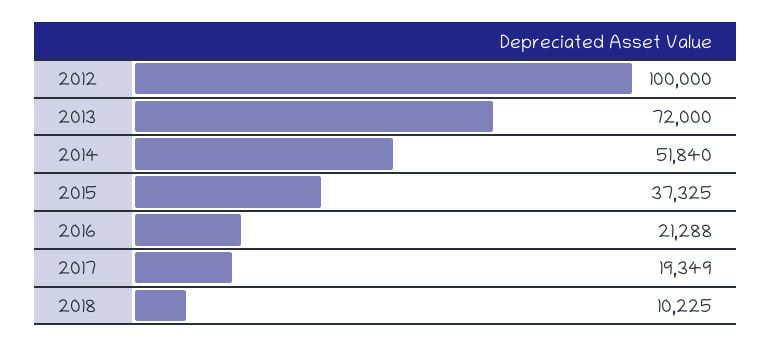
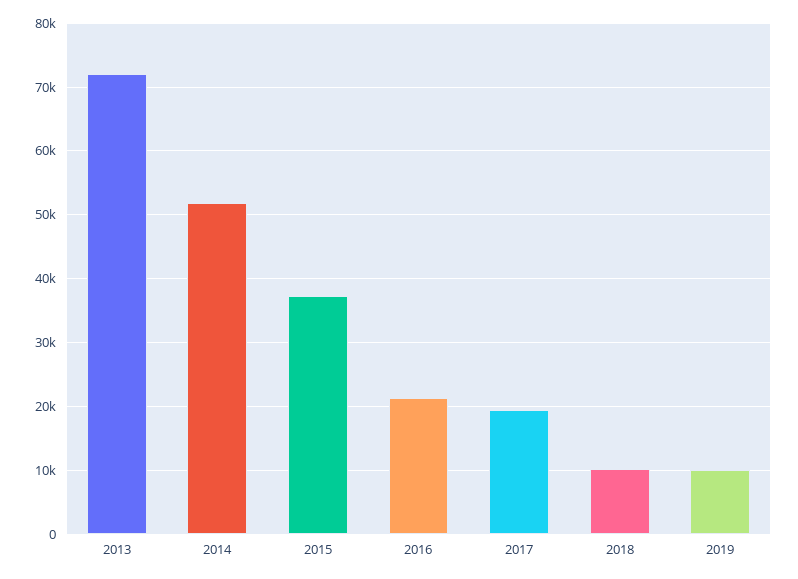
2012: 100000 -> none
2019: none -> 10000

